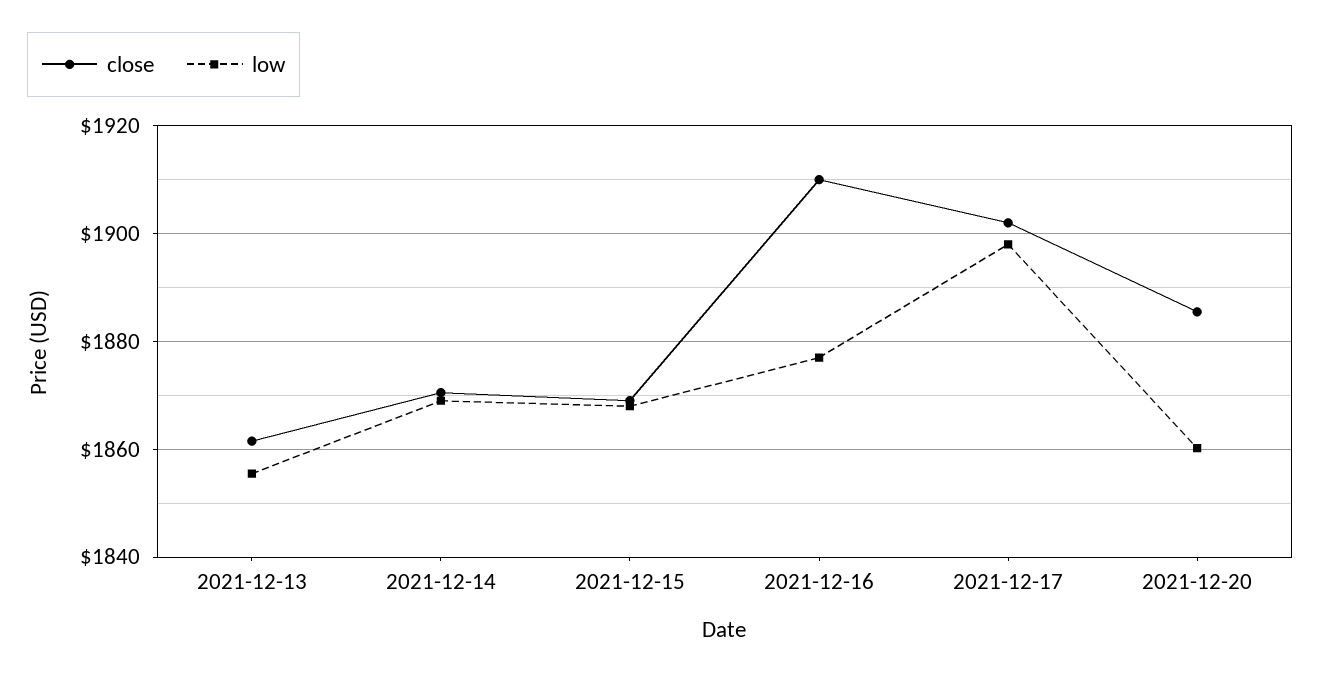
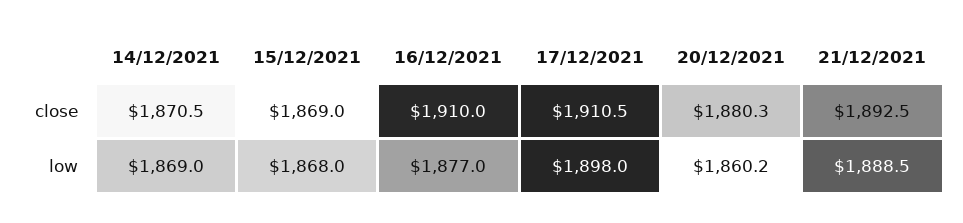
close, 2021-12-13: 1862 -> none
low, 2021-12-13: 1856 -> none
close, 2021-12-17: 1902 -> 1910.5
close, 2021-12-20: 1886 -> 1880.3
close, 21/12/2021: none -> 1892.5
low, 21/12/2021: none -> 1888.5

